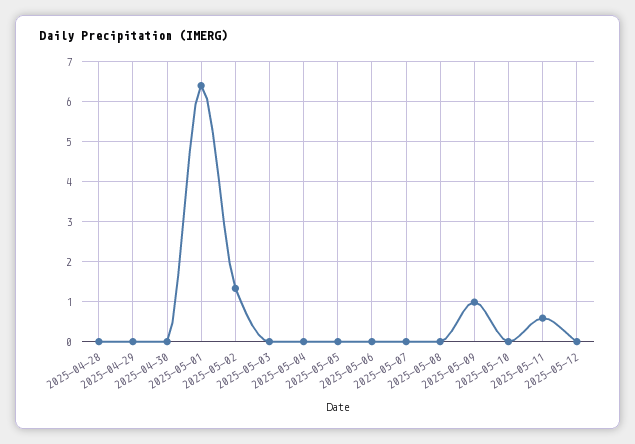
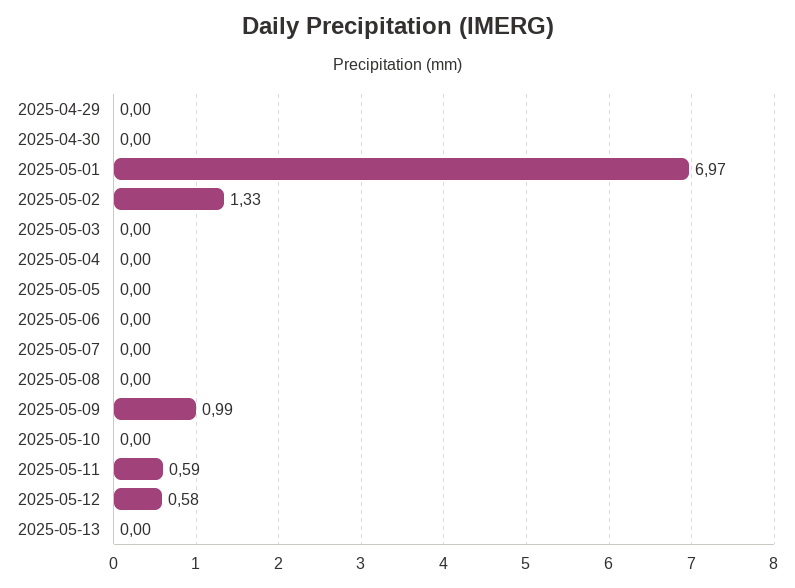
2025-04-28: 0 -> none
2025-05-01: 6.4 -> 6.97
2025-05-12: 0 -> 0.58
2025-05-13: none -> 0

